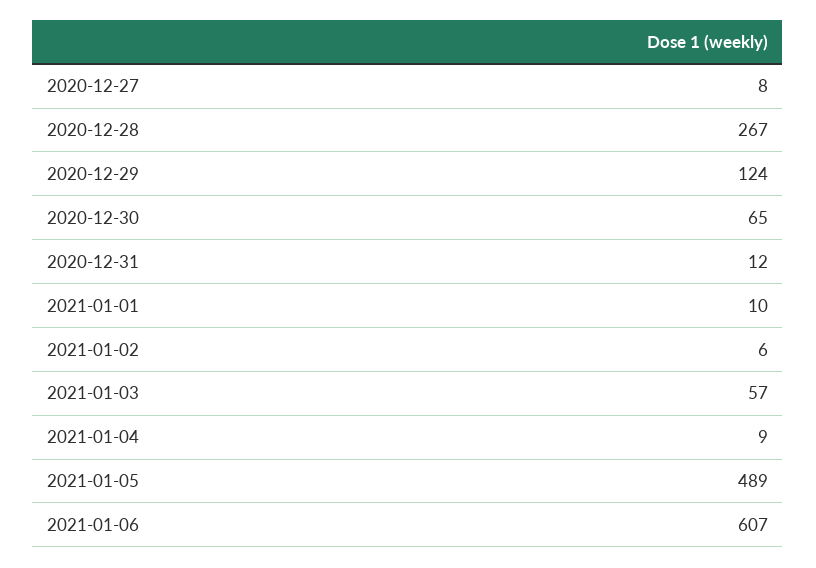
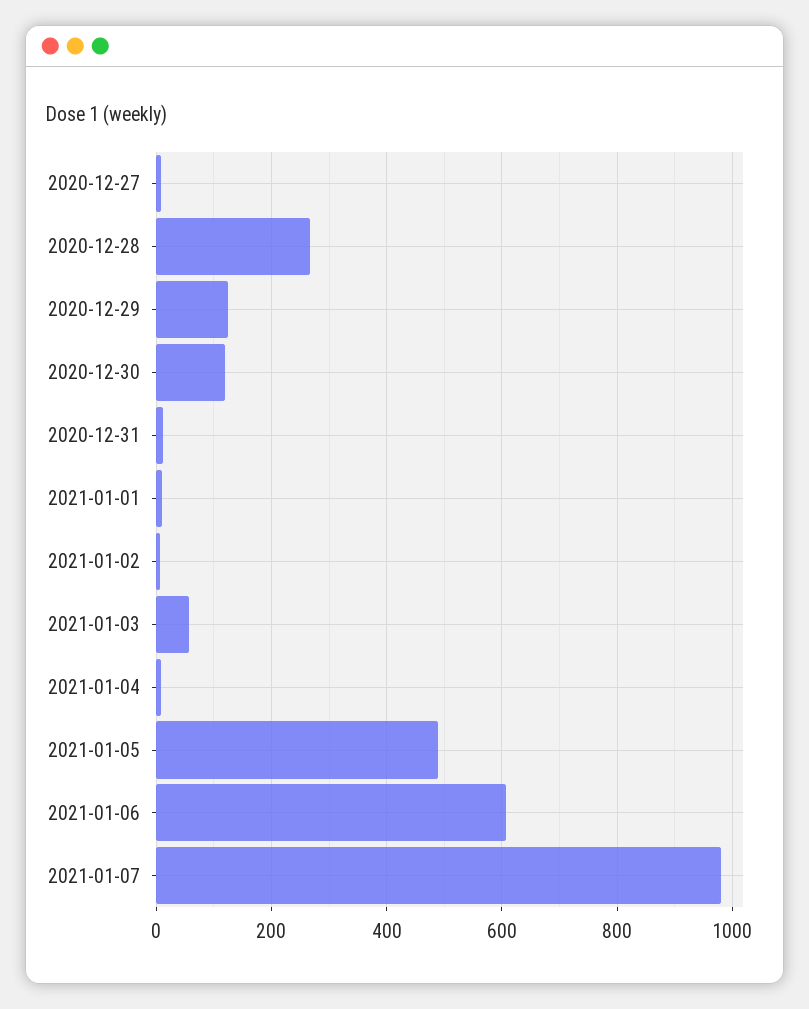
2020-12-30: 65 -> 120
2021-01-07: none -> 980

